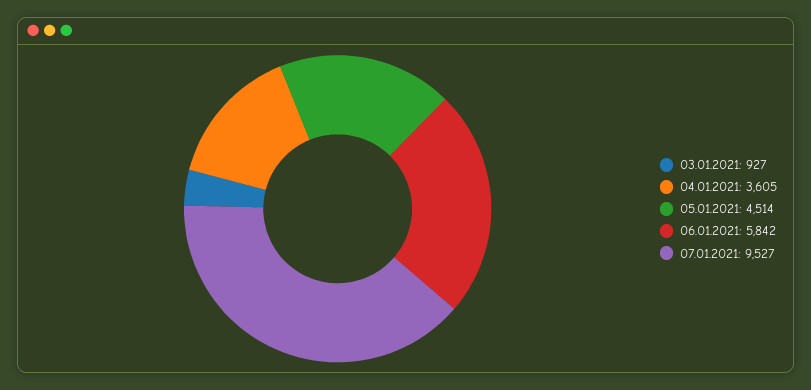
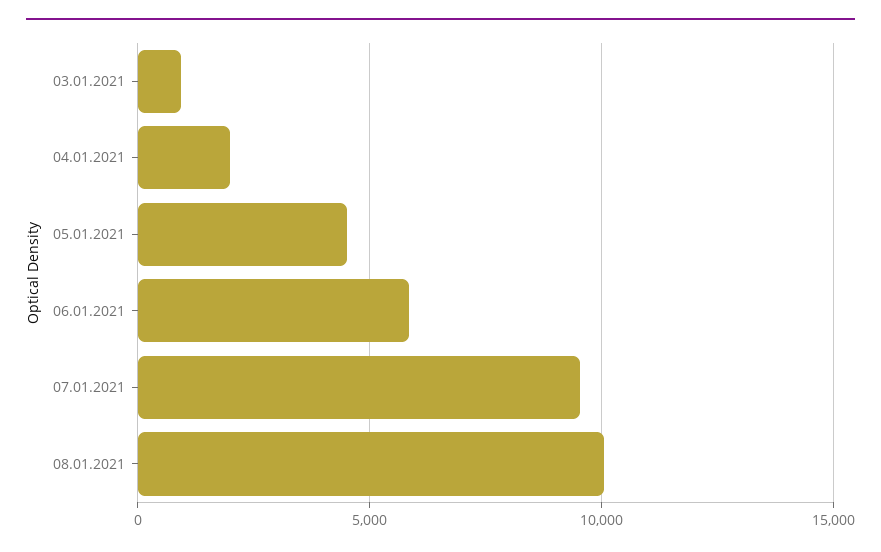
04.01.2021: 3605 -> 2000
08.01.2021: none -> 10000

